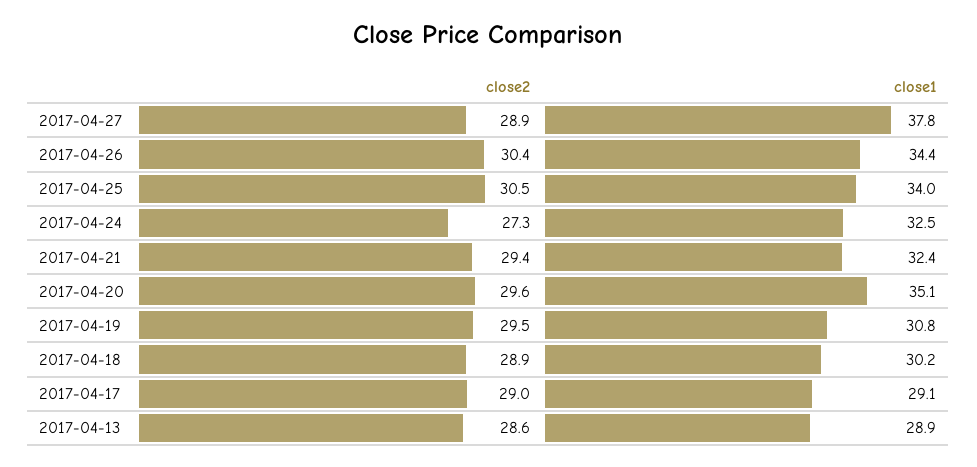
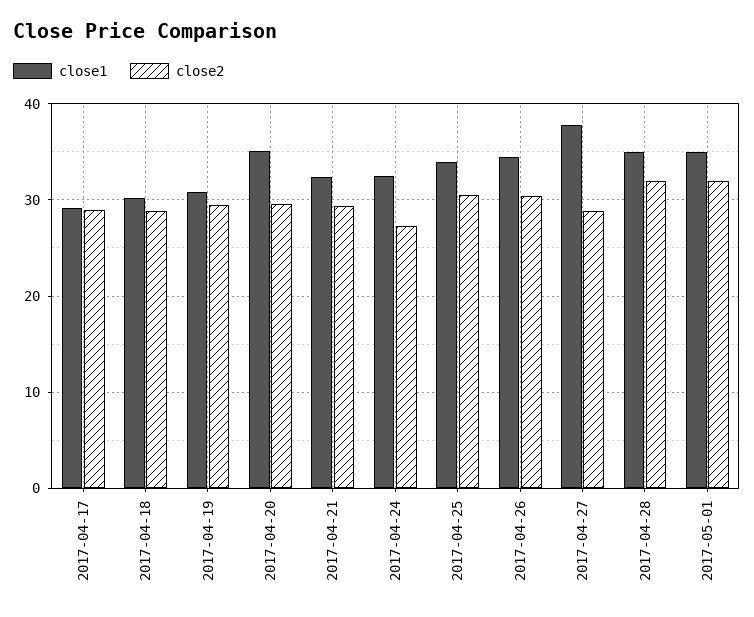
close2, 2017-04-13: 28.6 -> none
close1, 2017-04-13: 28.9 -> none
close1, 2017-04-28: none -> 35
close2, 2017-04-28: none -> 32
close1, 2017-05-01: none -> 35
close2, 2017-05-01: none -> 32

